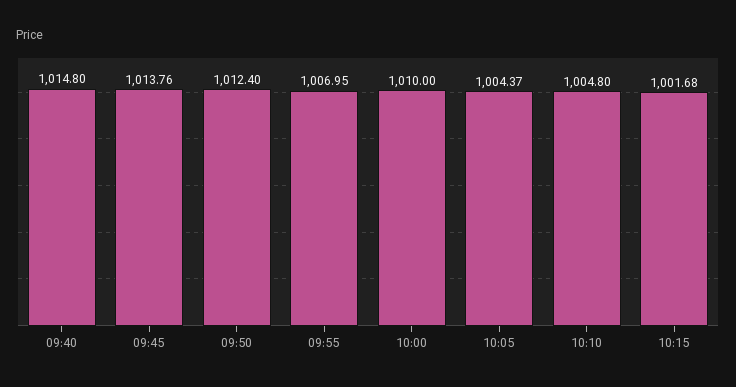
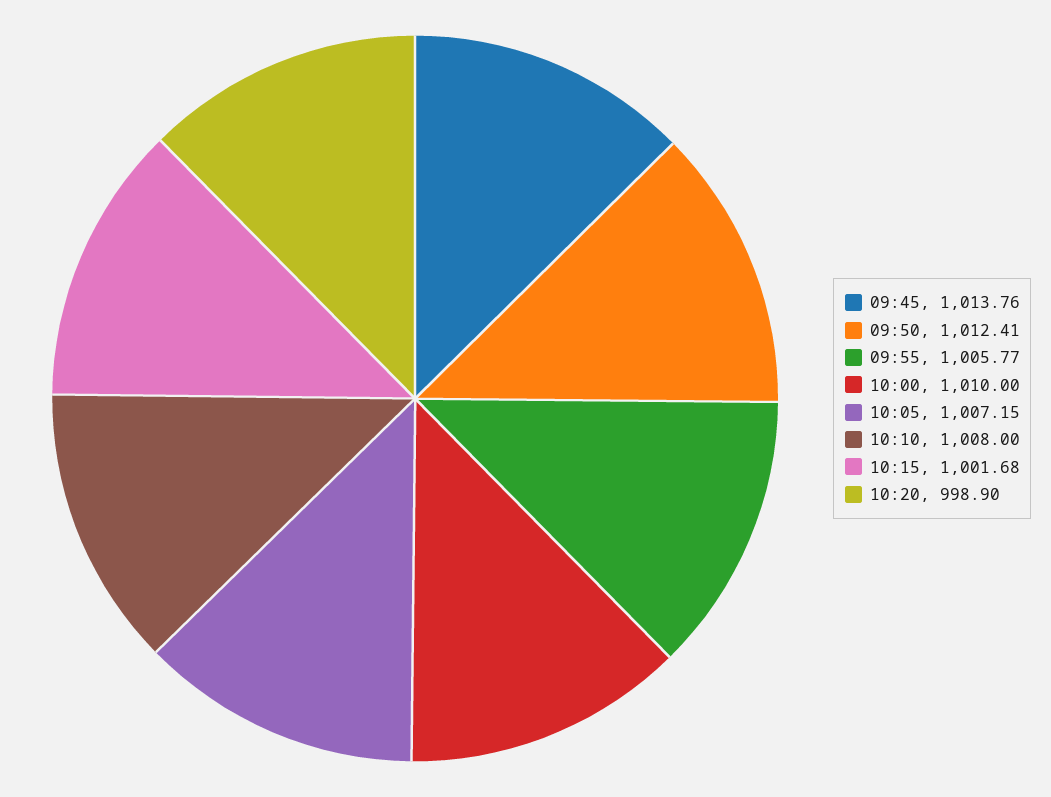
09:40: 1014.8 -> none
09:50: 1012.4 -> 1012.41
09:55: 1006.95 -> 1005.77
10:05: 1004.37 -> 1007.15
10:10: 1004.8 -> 1008
10:20: none -> 998.9

